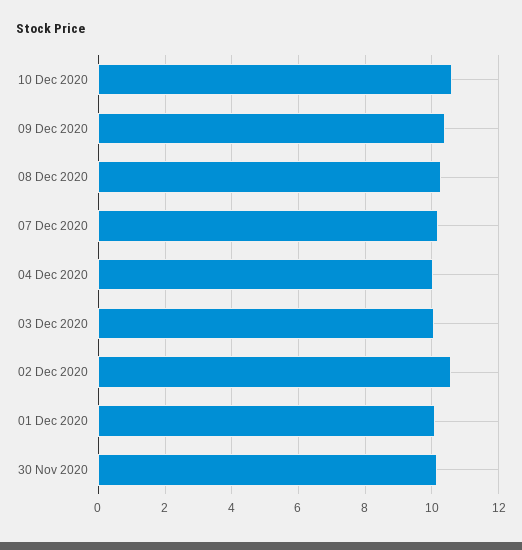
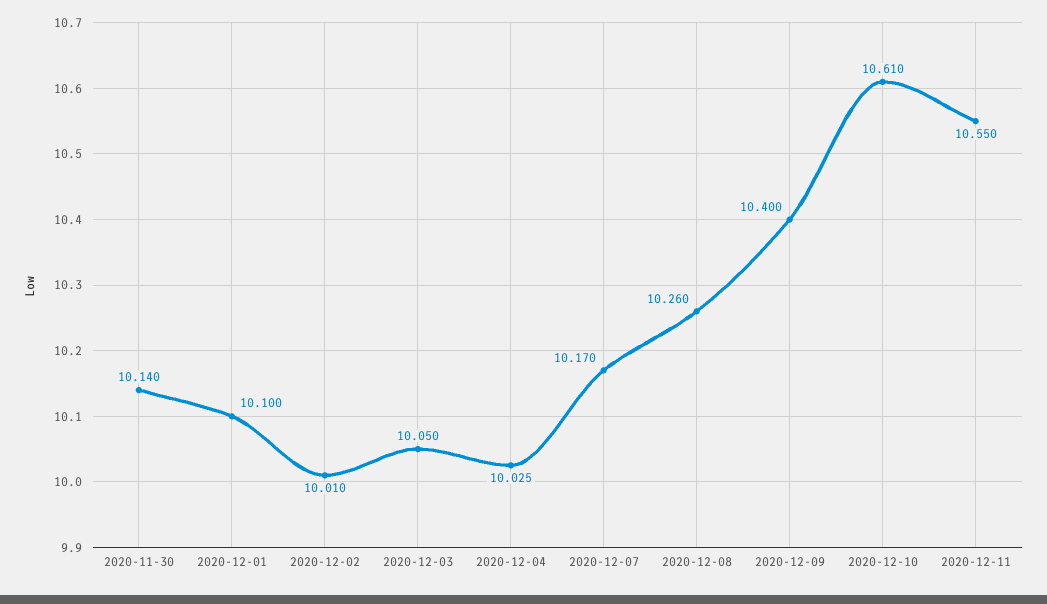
02 Dec 2020: 10.6 -> 10.01
2020-12-11: none -> 10.55

